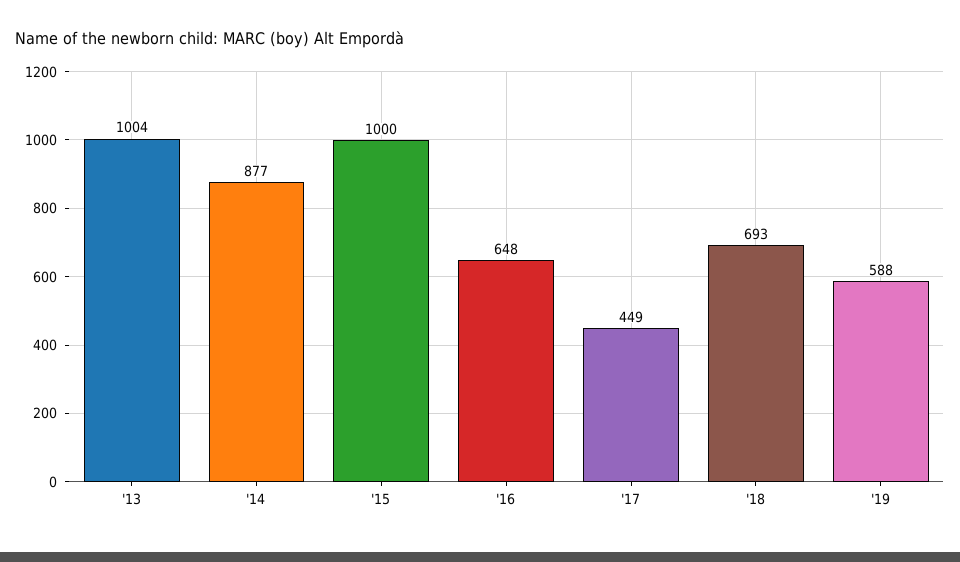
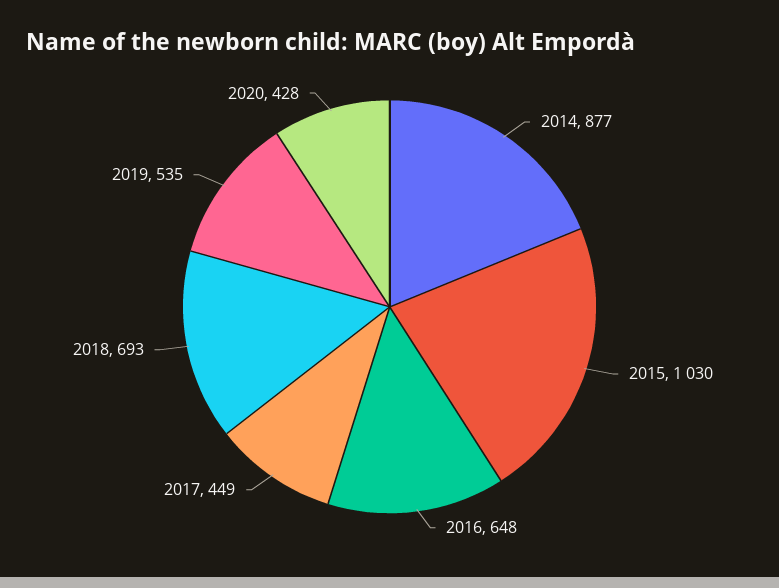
'13: 1004 -> none
'15: 1000 -> 1030
'19: 588 -> 535
2020: none -> 428

